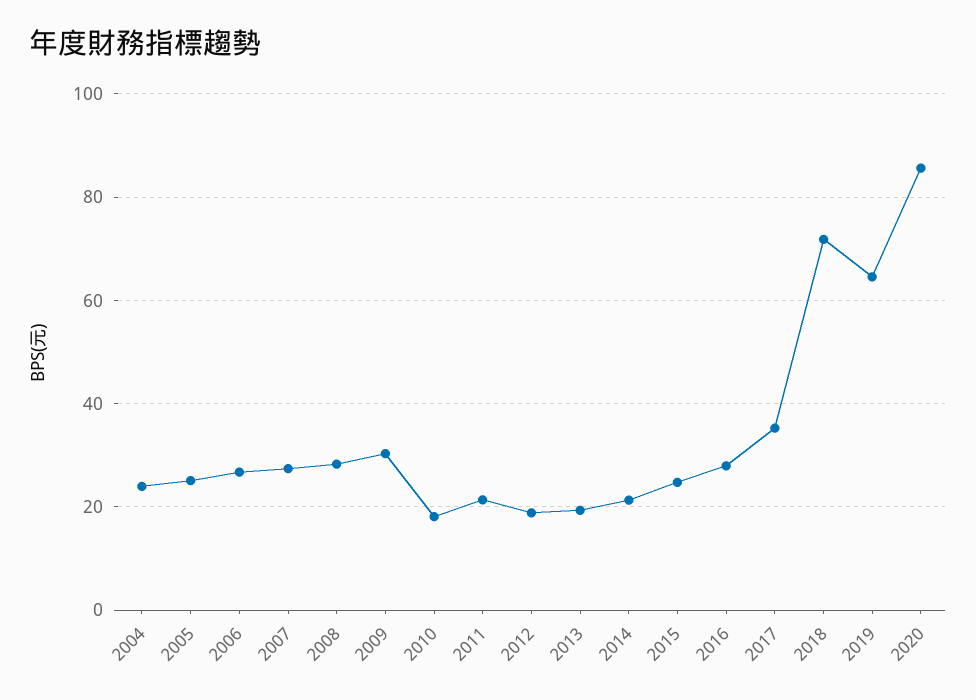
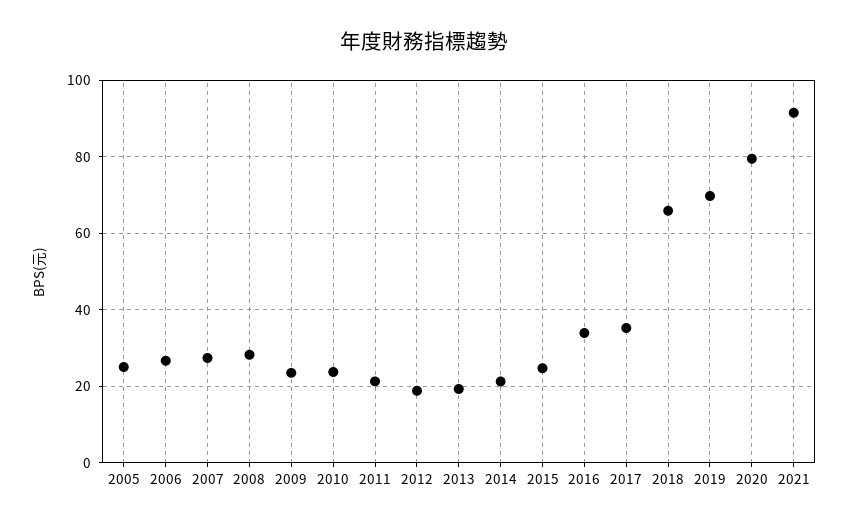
2004: 24 -> none
2009: 30 -> 24
2010: 18 -> 24
2016: 28 -> 34
2018: 72 -> 66
2019: 64 -> 70
2020: 86 -> 80
2021: none -> 92

